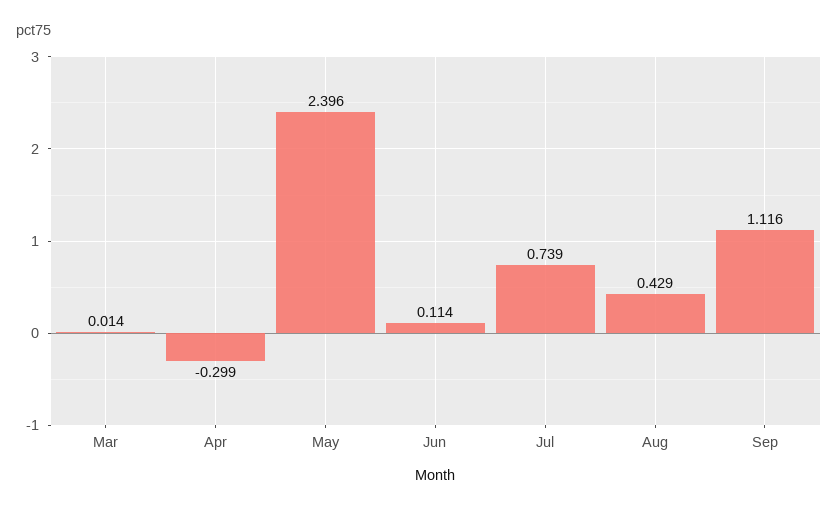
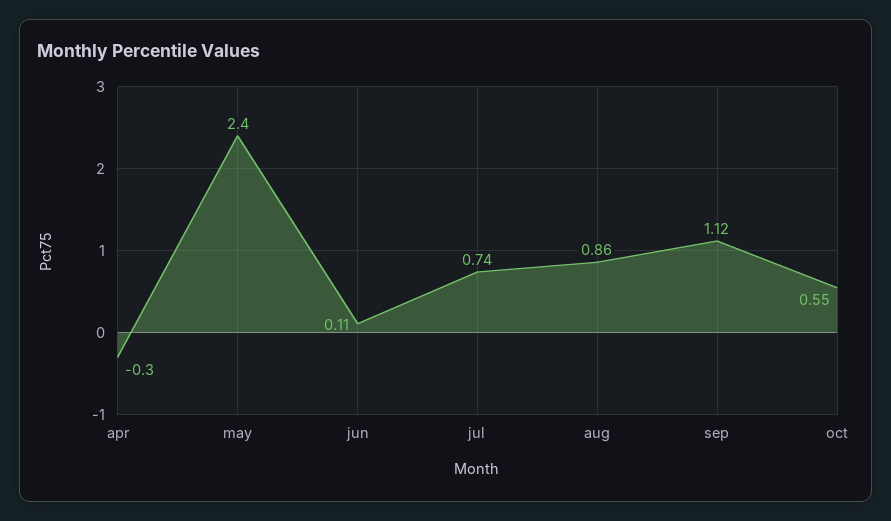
Mar: 0.014 -> none
Aug: 0.429 -> 0.86
oct: none -> 0.55

